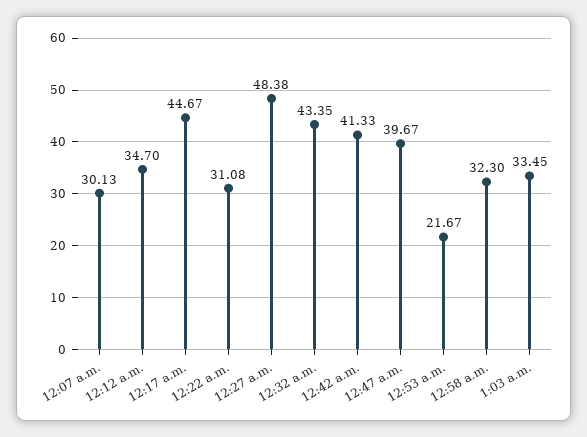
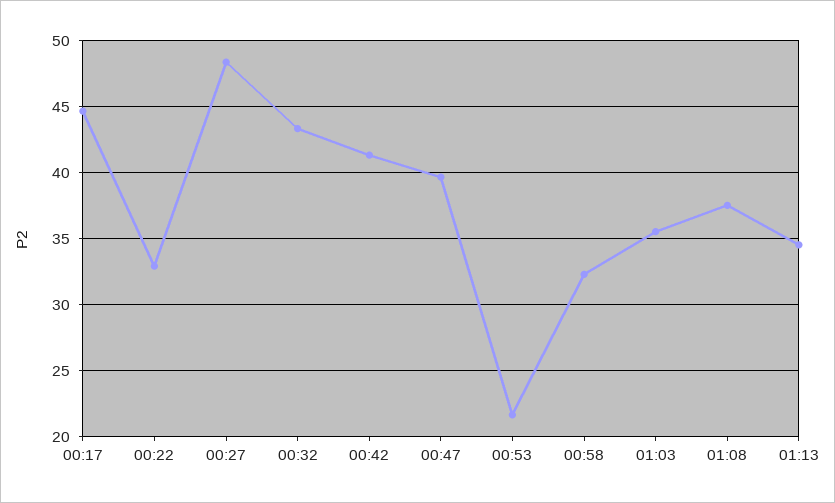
12:07 a.m.: 30.13 -> none
12:12 a.m.: 34.7 -> none
12:22 a.m.: 31.08 -> 33
1:03 a.m.: 33.45 -> 35.5
01:08: none -> 37.5
01:13: none -> 34.5

